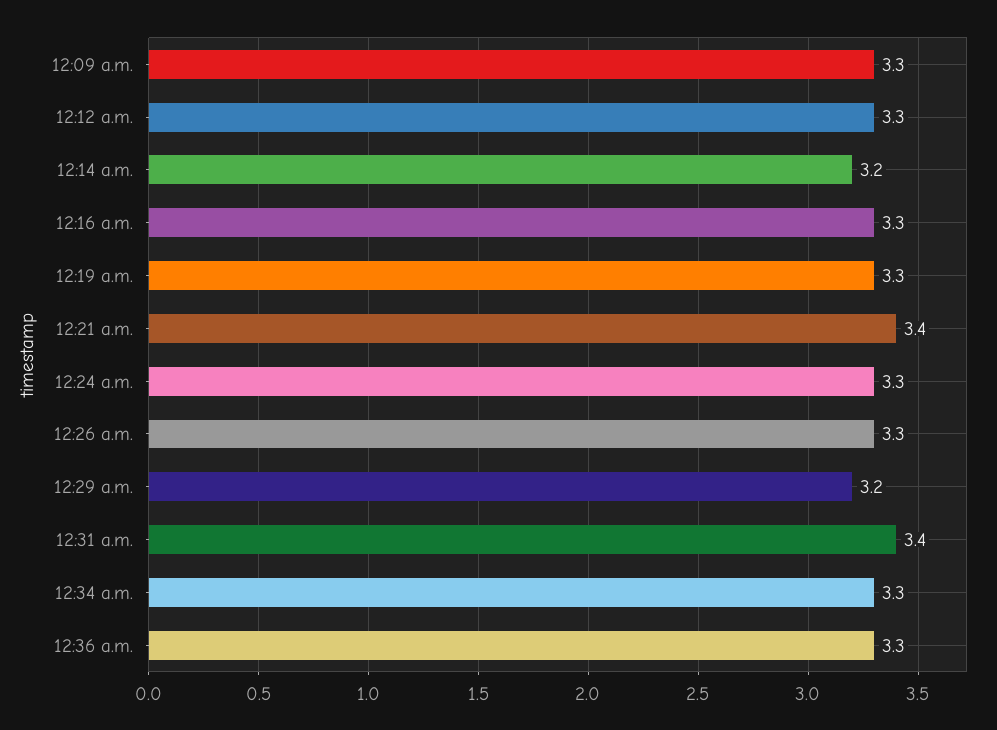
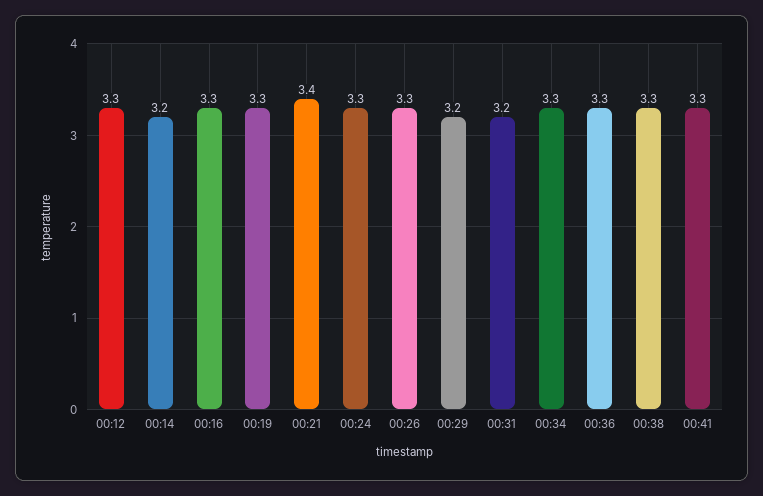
12:09 a.m.: 3.3 -> none
12:31 a.m.: 3.4 -> 3.2
00:38: none -> 3.3
00:41: none -> 3.3

